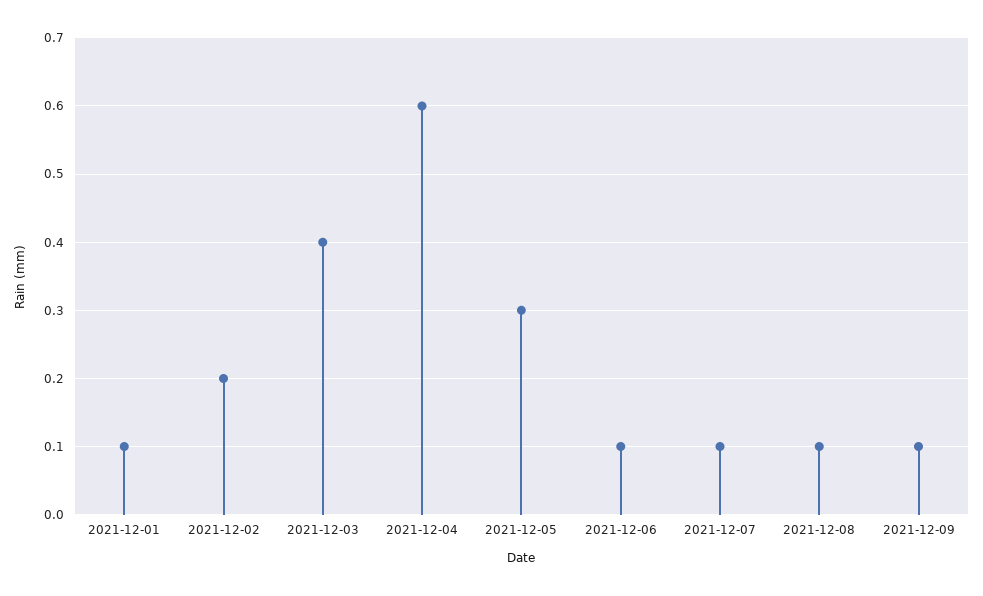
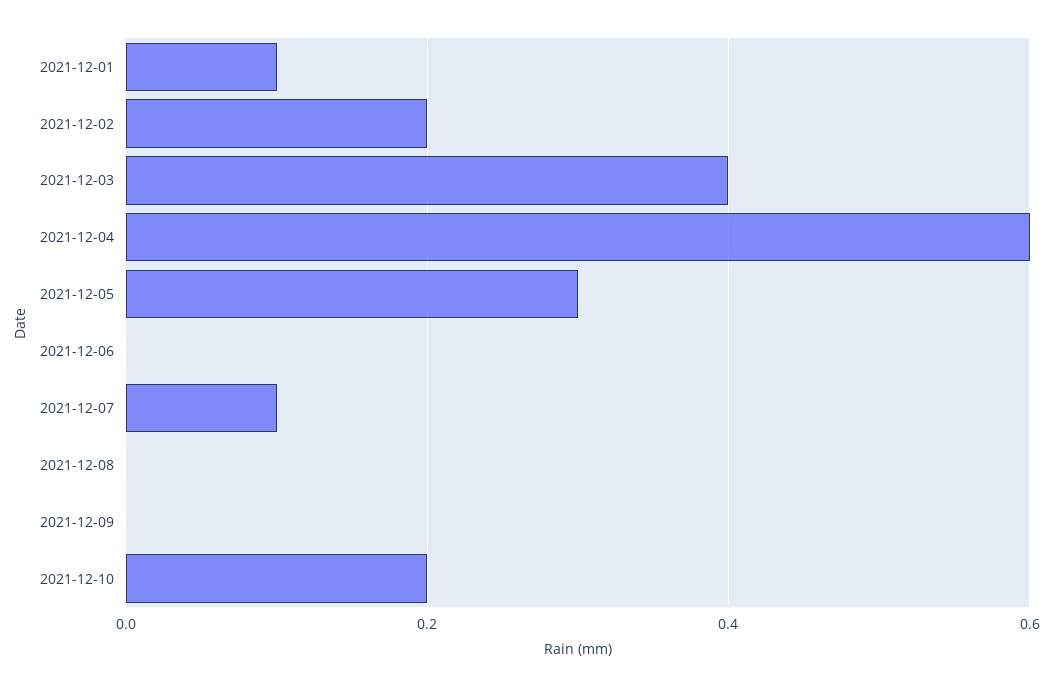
2021-12-06: 0.1 -> 0
2021-12-08: 0.1 -> 0
2021-12-09: 0.1 -> 0
2021-12-10: none -> 0.2

